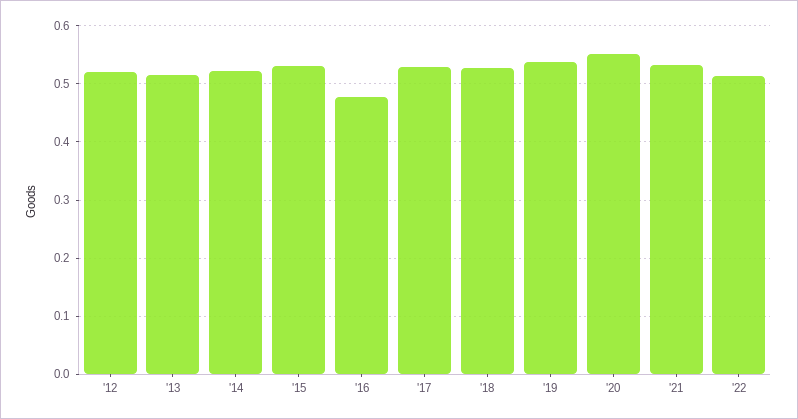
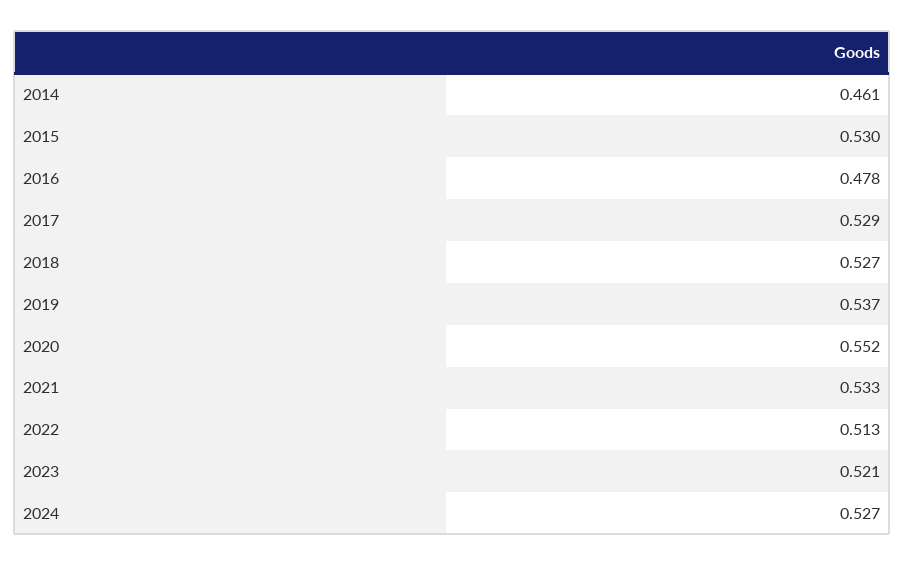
'12: 0.52 -> none
'13: 0.52 -> none
'14: 0.52 -> 0.461
2023: none -> 0.521
2024: none -> 0.527

